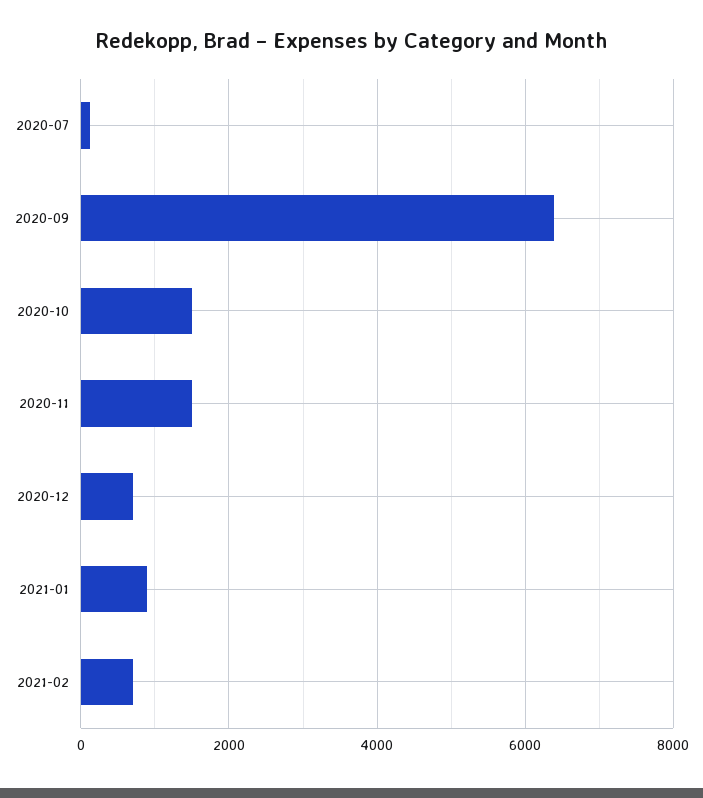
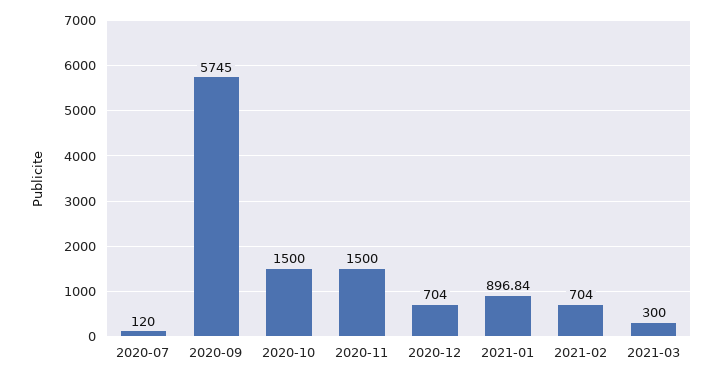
2020-09: 6400 -> 5745
2021-03: none -> 300

